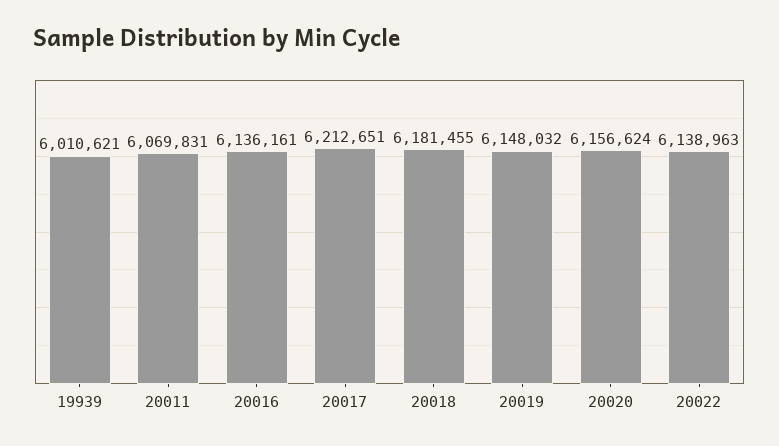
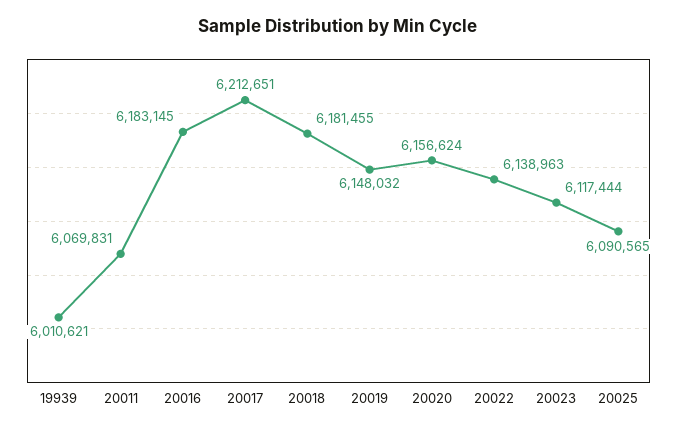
20016: 6136161 -> 6183145
20023: none -> 6117444
20025: none -> 6090565

